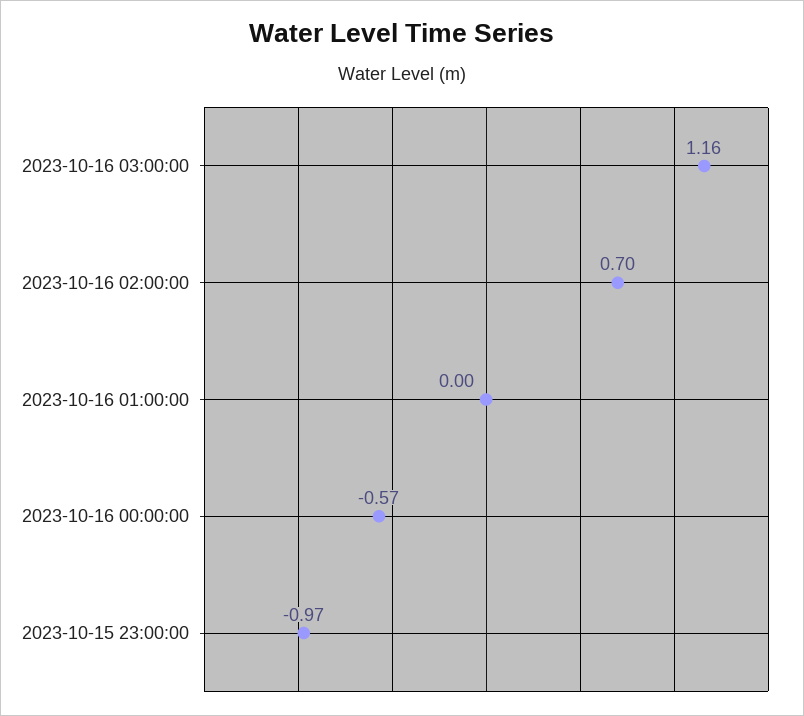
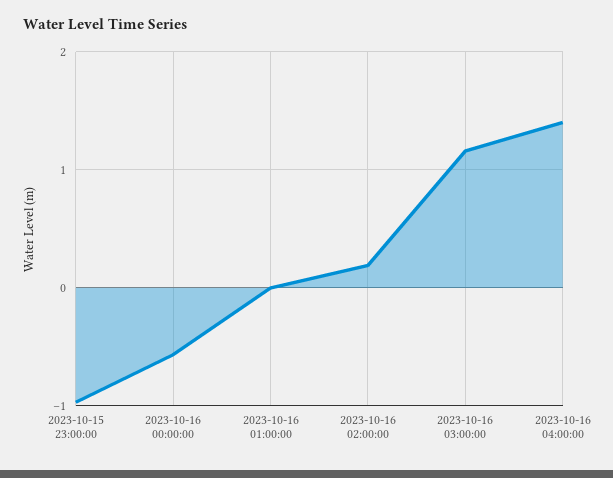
2023-10-16 02:00:00: 0.7 -> 0.2
2023-10-16 04:00:00: none -> 1.4

